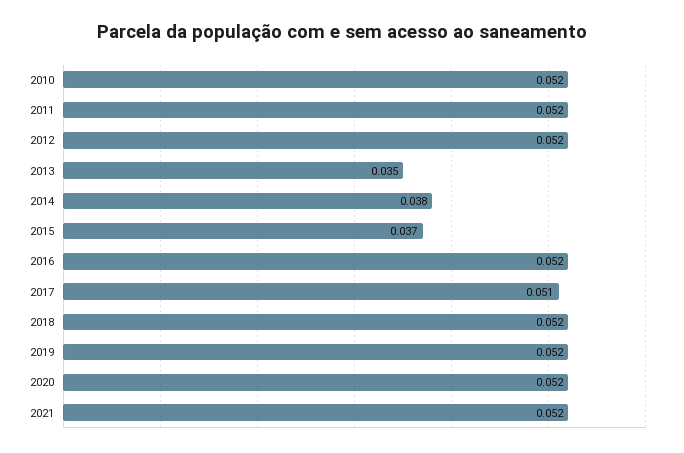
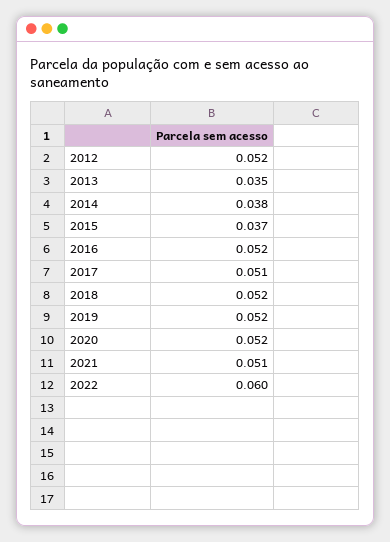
2010: 0.052 -> none
2011: 0.052 -> none
2021: 0.052 -> 0.051
2022: none -> 0.06

